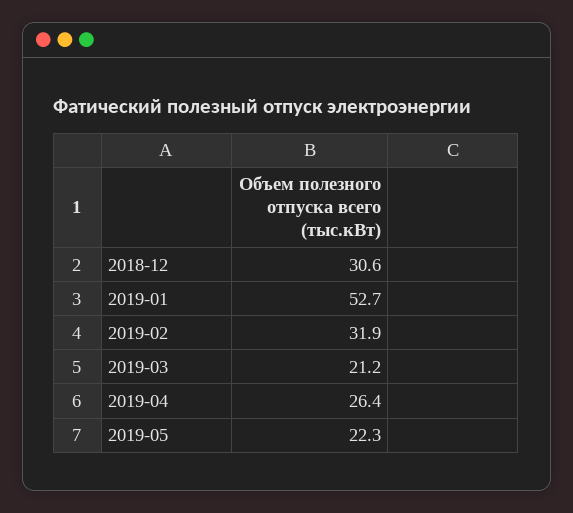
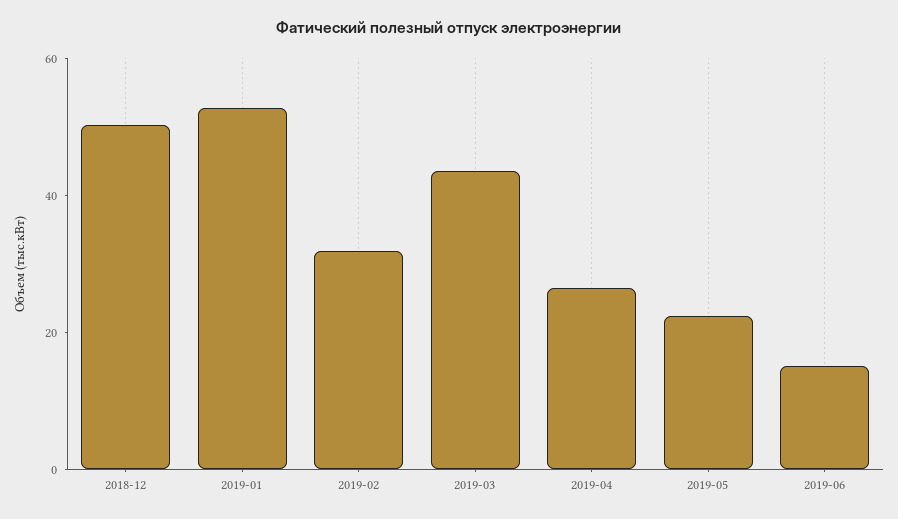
2018-12: 30.6 -> 50
2019-03: 21.2 -> 45
2019-06: none -> 15

